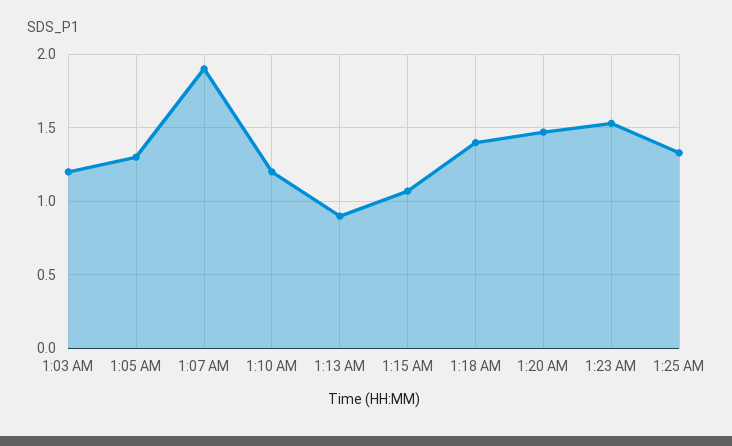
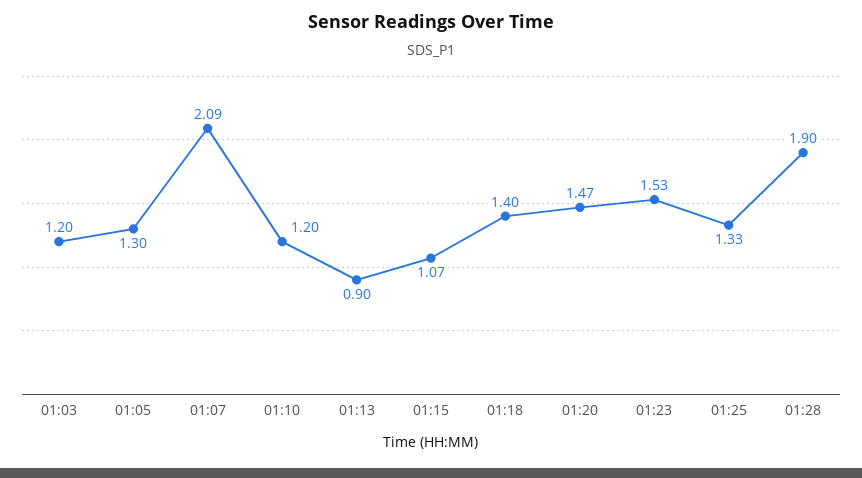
1:07 AM: 1.9 -> 2.09
01:28: none -> 1.9

